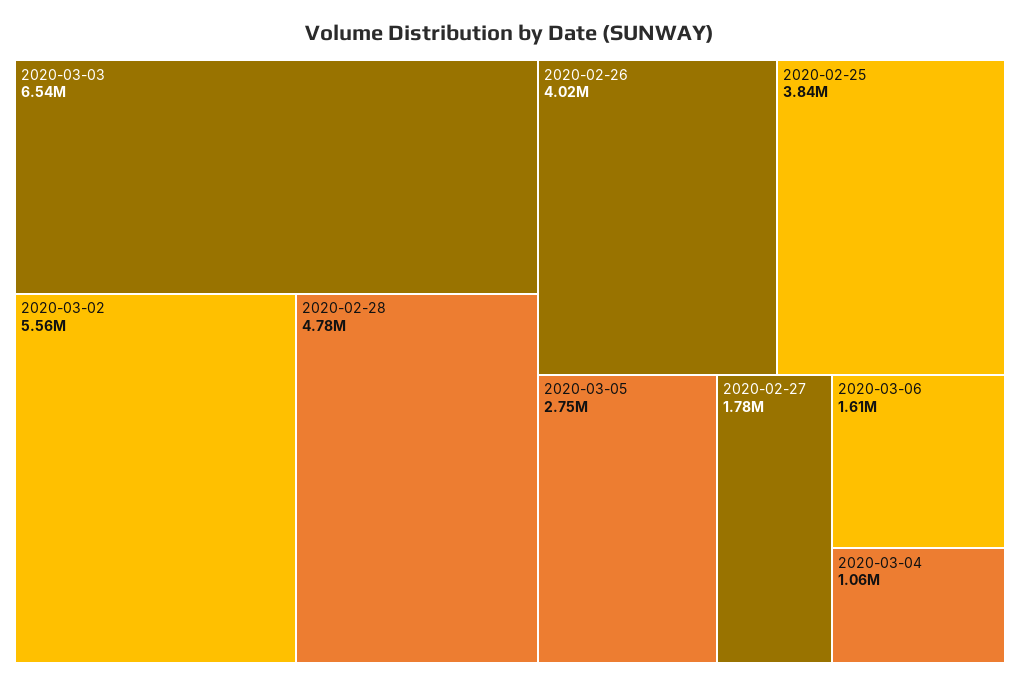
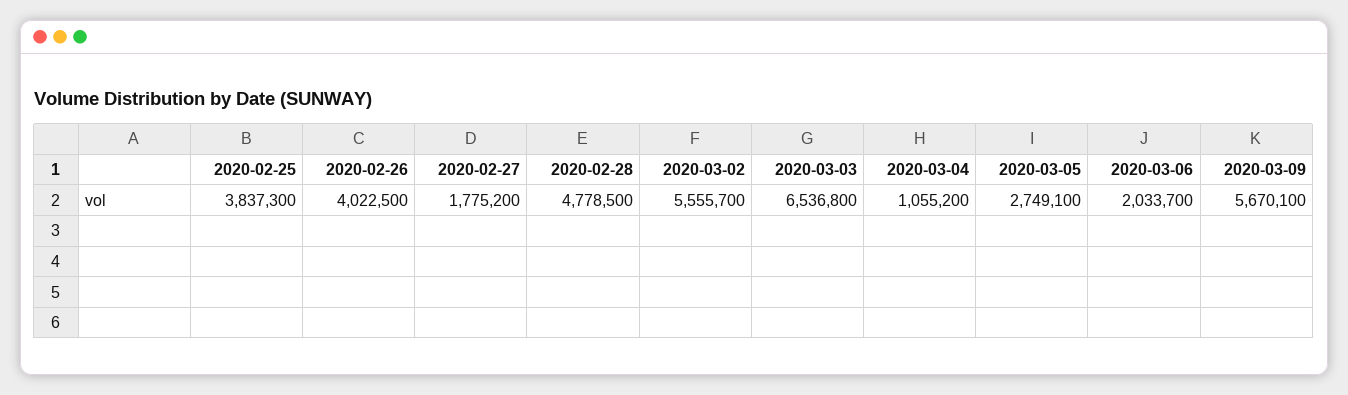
2020-03-06: 1610000 -> 2033700
2020-03-09: none -> 5670100

